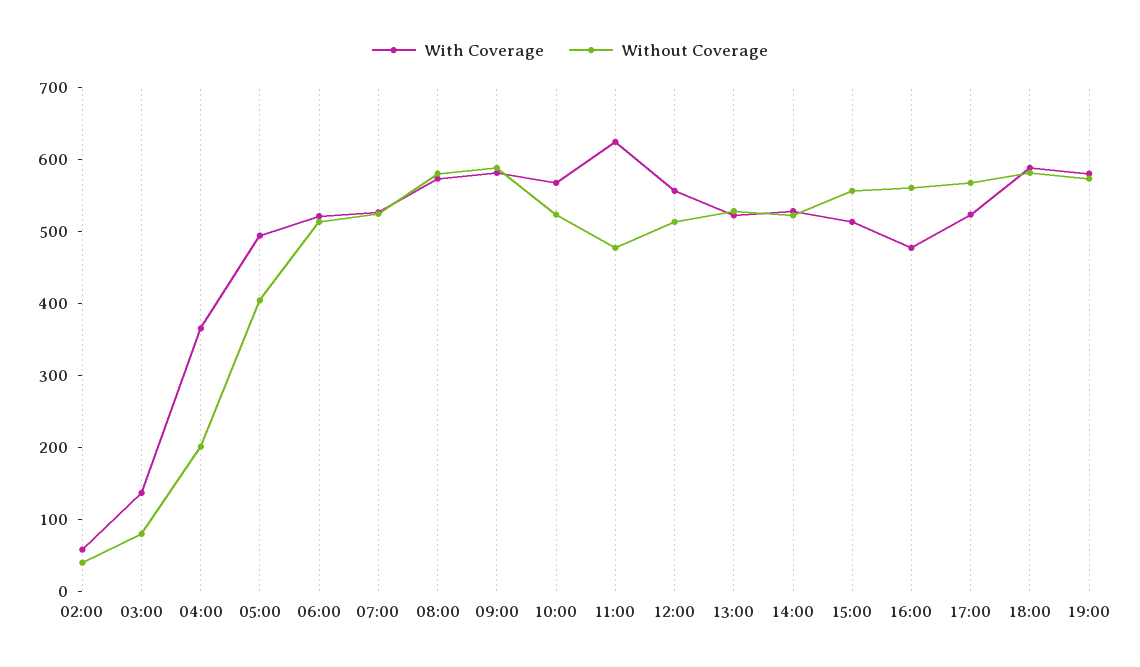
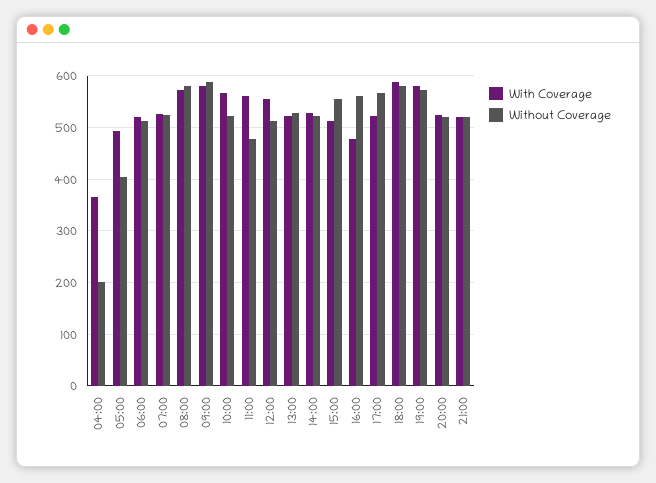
With Coverage, 02:00: 60 -> none
Without Coverage, 02:00: 40 -> none
With Coverage, 03:00: 140 -> none
Without Coverage, 03:00: 80 -> none
With Coverage, 11:00: 620 -> 560
With Coverage, 20:00: none -> 520
Without Coverage, 20:00: none -> 520
With Coverage, 21:00: none -> 520
Without Coverage, 21:00: none -> 520

